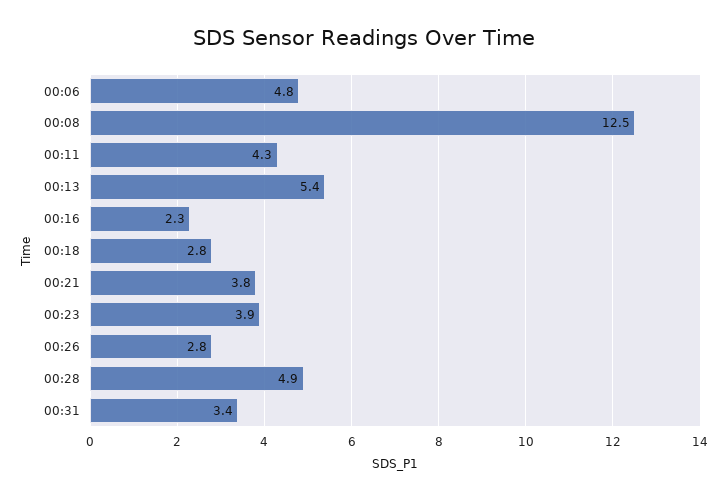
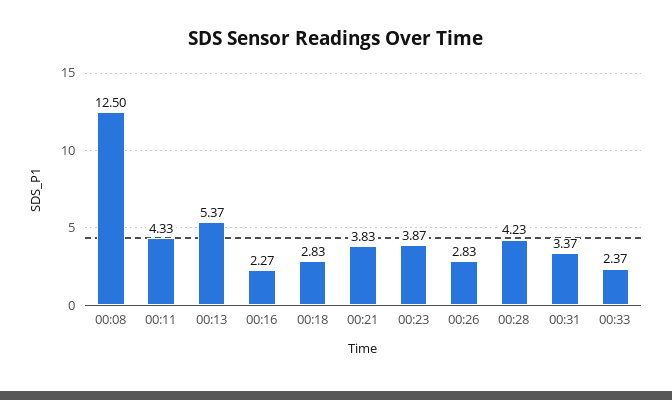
00:06: 4.8 -> none
00:28: 4.9 -> 4.23
00:33: none -> 2.37

